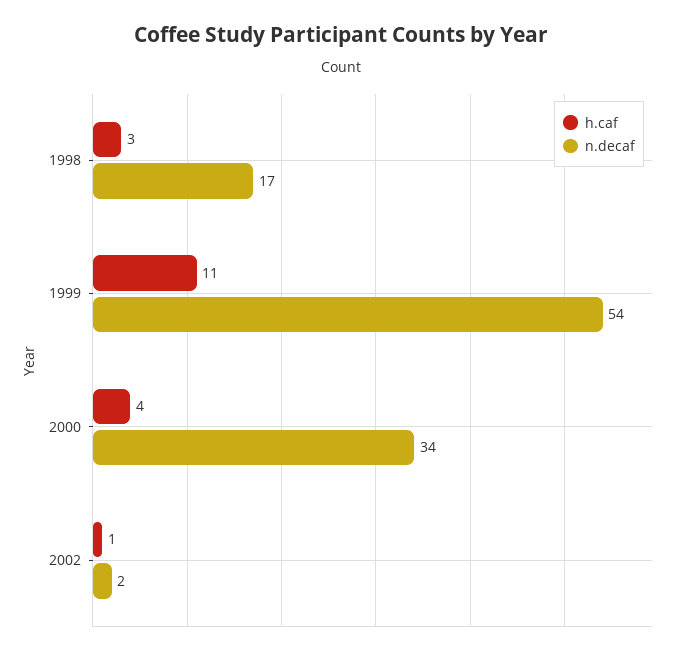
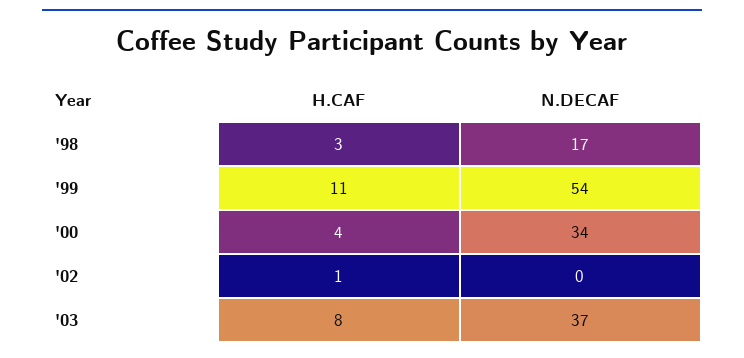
n.decaf, 2002: 2 -> 0
h.caf, '03: none -> 8
n.decaf, '03: none -> 37

